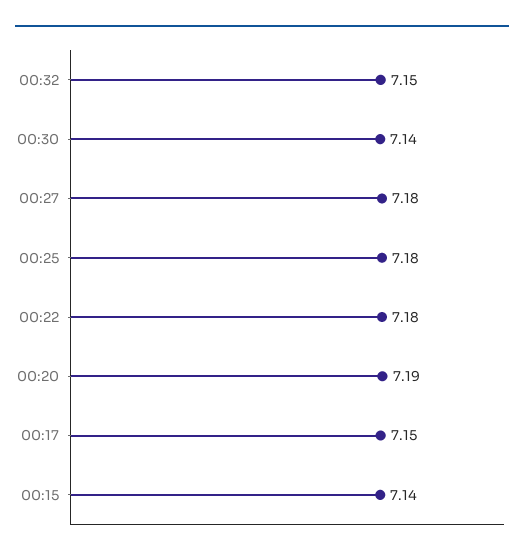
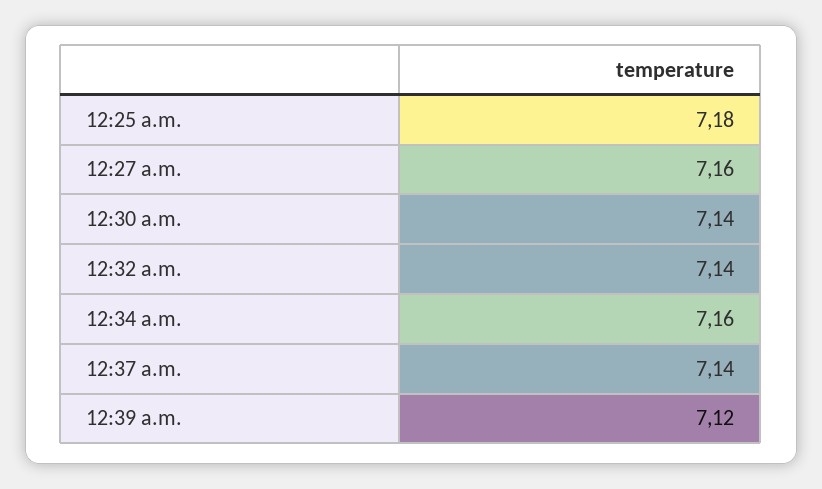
00:32: 7.15 -> 7.14
00:27: 7.18 -> 7.16
00:22: 7.18 -> none
00:20: 7.19 -> none
00:17: 7.15 -> none
00:15: 7.14 -> none
12:34 a.m.: none -> 7.16
12:37 a.m.: none -> 7.14
12:39 a.m.: none -> 7.12

